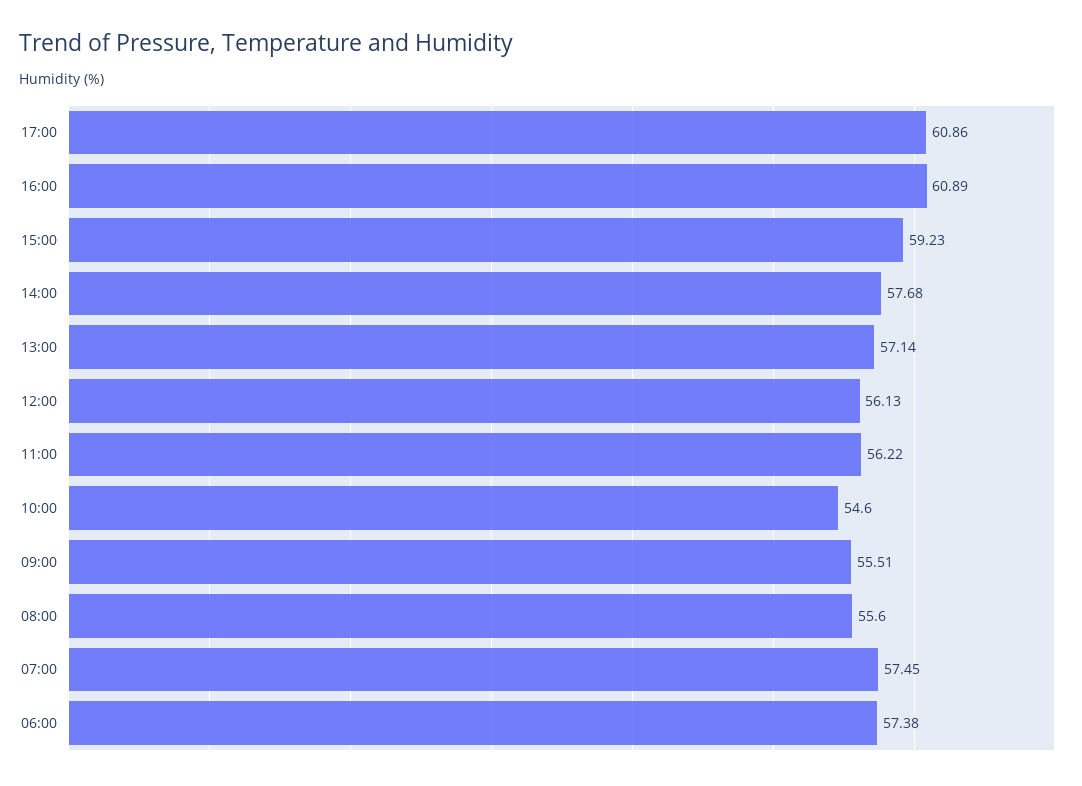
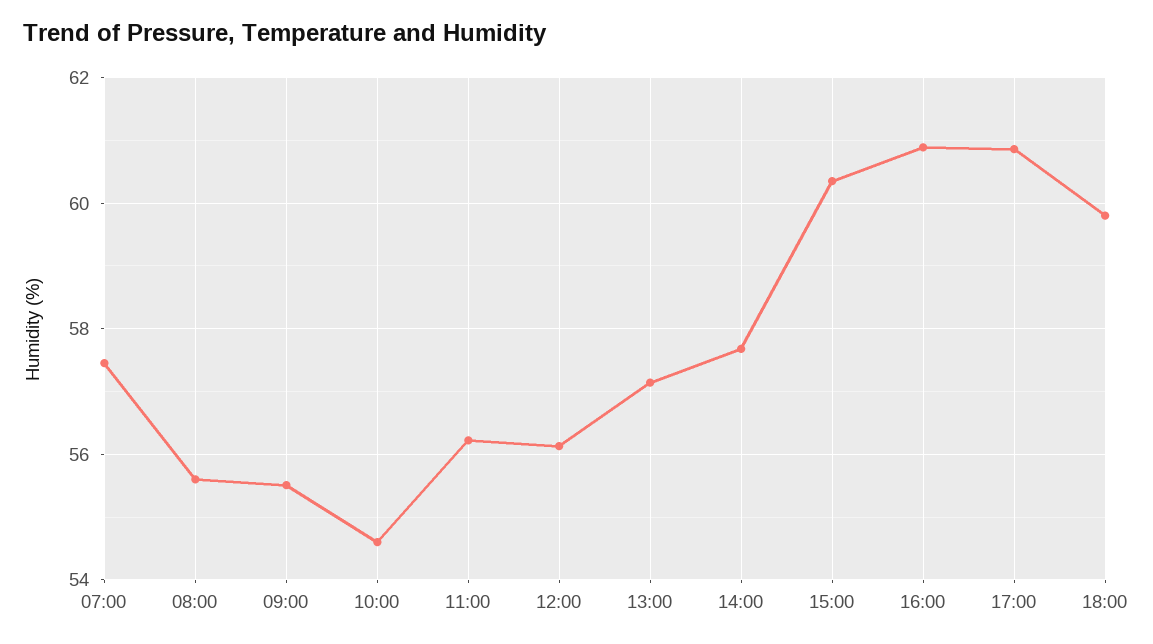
15:00: 59.23 -> 60.4
06:00: 57.38 -> none
18:00: none -> 59.8

